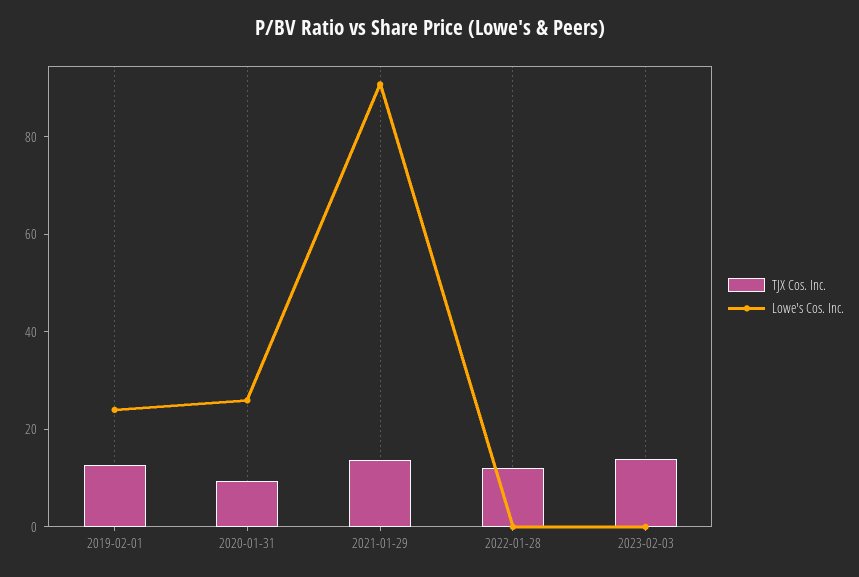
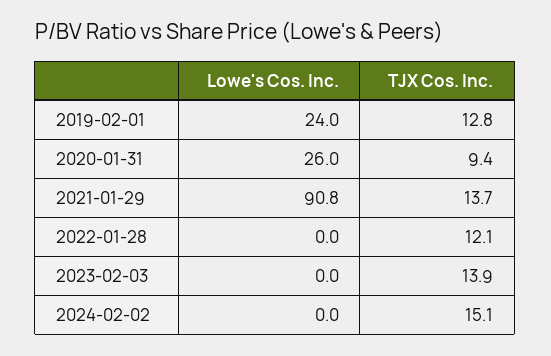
Lowe's Cos. Inc., 2024-02-02: none -> 0
TJX Cos. Inc., 2024-02-02: none -> 15.1

